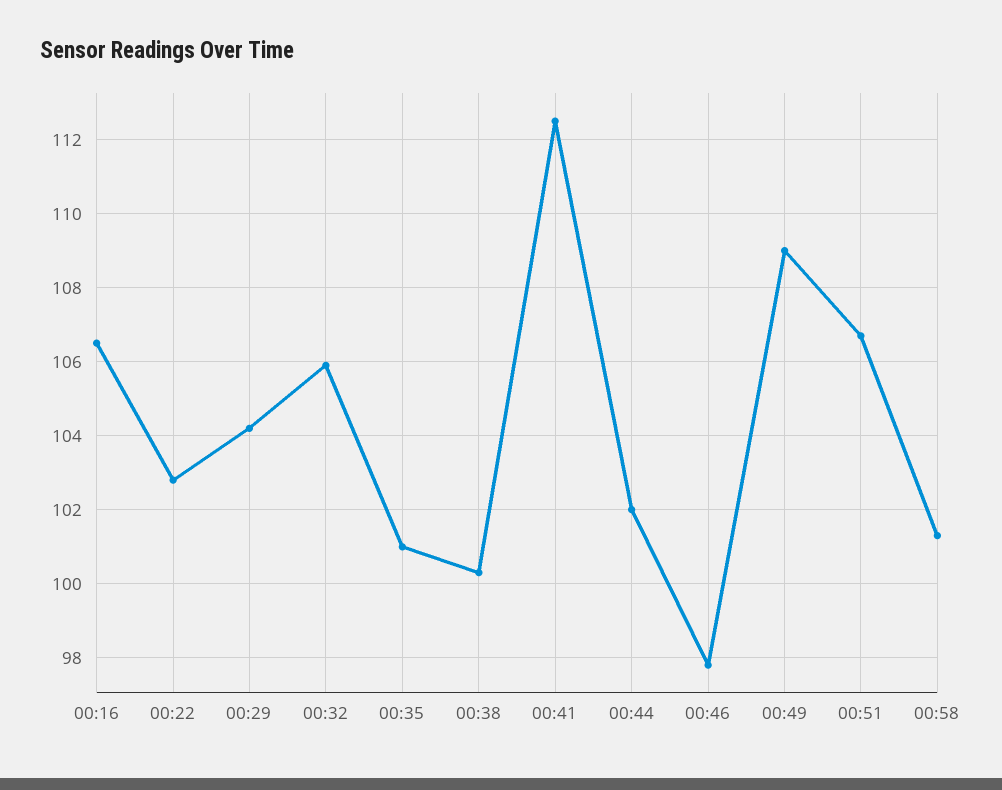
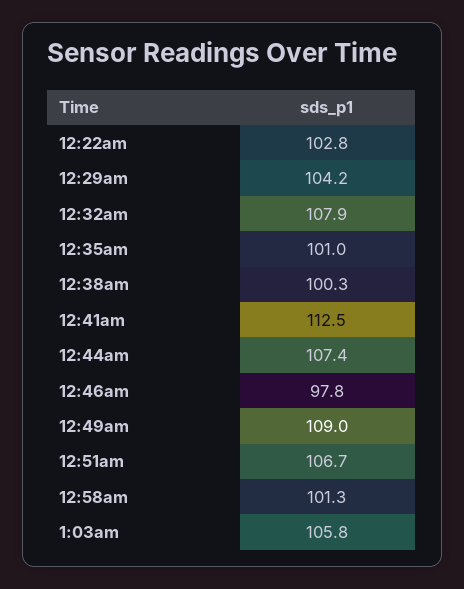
00:16: 106.5 -> none
00:32: 106 -> 107.9
00:44: 102 -> 107.4
1:03am: none -> 105.8

